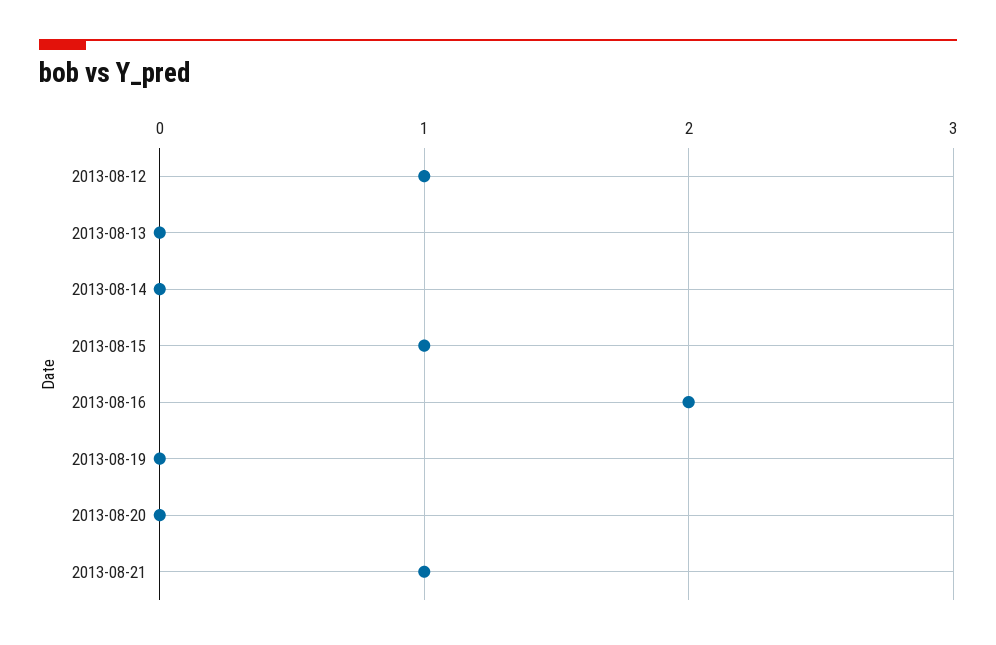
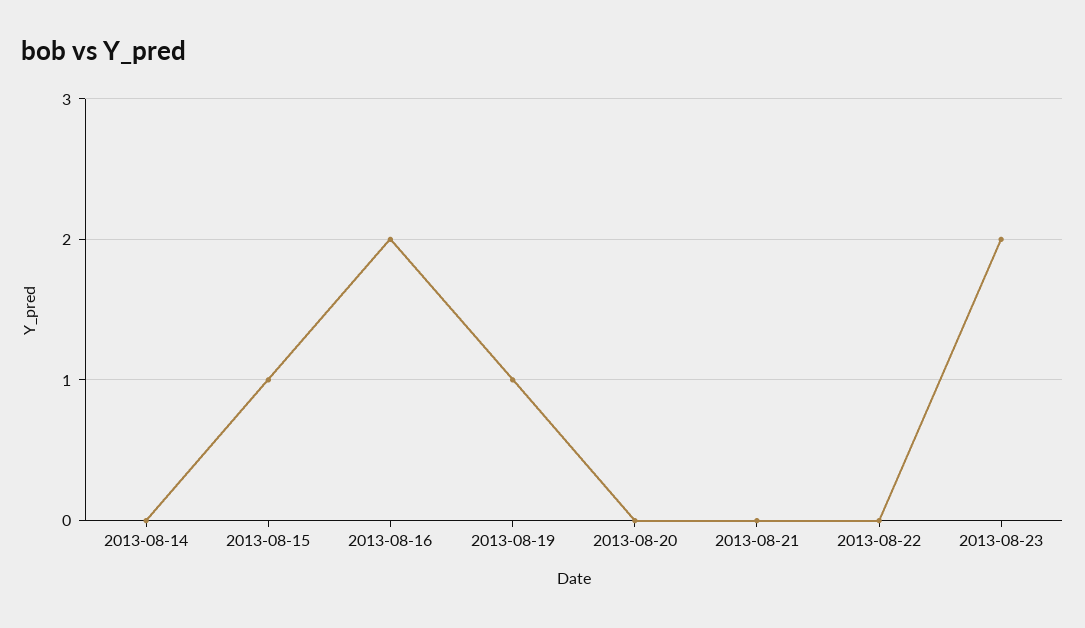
2013-08-12: 1 -> none
2013-08-13: 0 -> none
2013-08-19: 0 -> 1
2013-08-21: 1 -> 0
2013-08-22: none -> 0
2013-08-23: none -> 2

